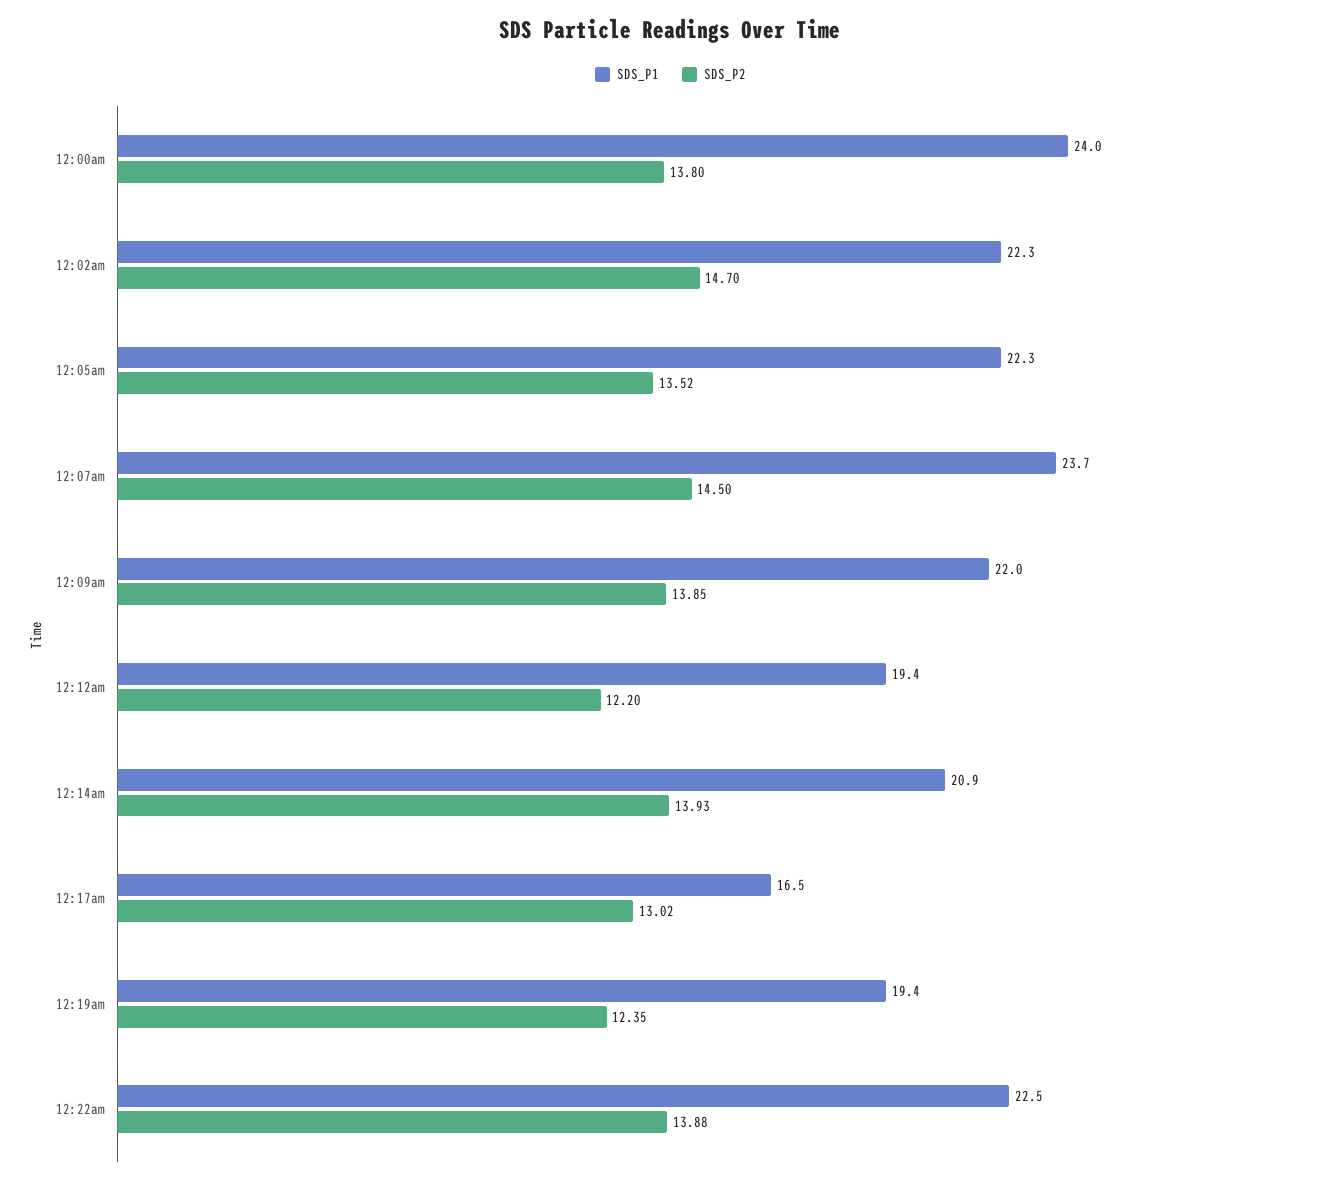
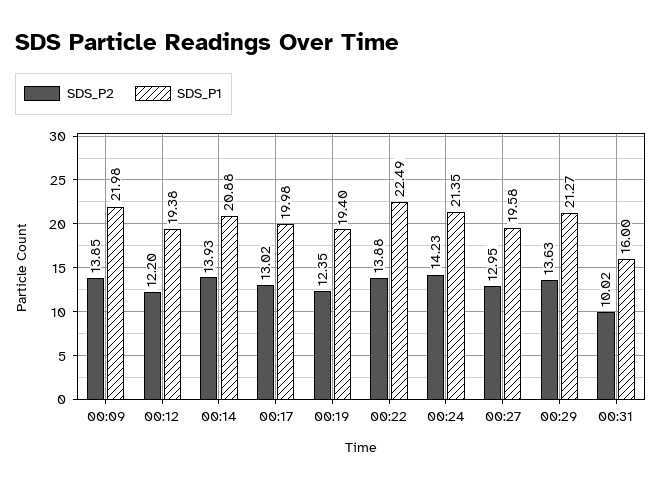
SDS_P1, 12:00am: 24 -> none
SDS_P2, 12:00am: 13.8 -> none
SDS_P1, 12:02am: 22.3 -> none
SDS_P2, 12:02am: 14.7 -> none
SDS_P1, 12:05am: 22.3 -> none
SDS_P2, 12:05am: 13.52 -> none
SDS_P1, 12:07am: 23.7 -> none
SDS_P2, 12:07am: 14.5 -> none
SDS_P1, 12:17am: 16.5 -> 19.98
SDS_P2, 00:24: none -> 14.23
SDS_P1, 00:24: none -> 21.35
SDS_P2, 00:27: none -> 12.95
SDS_P1, 00:27: none -> 19.58
SDS_P2, 00:29: none -> 13.63
SDS_P1, 00:29: none -> 21.27
SDS_P2, 00:31: none -> 10.02
SDS_P1, 00:31: none -> 16

